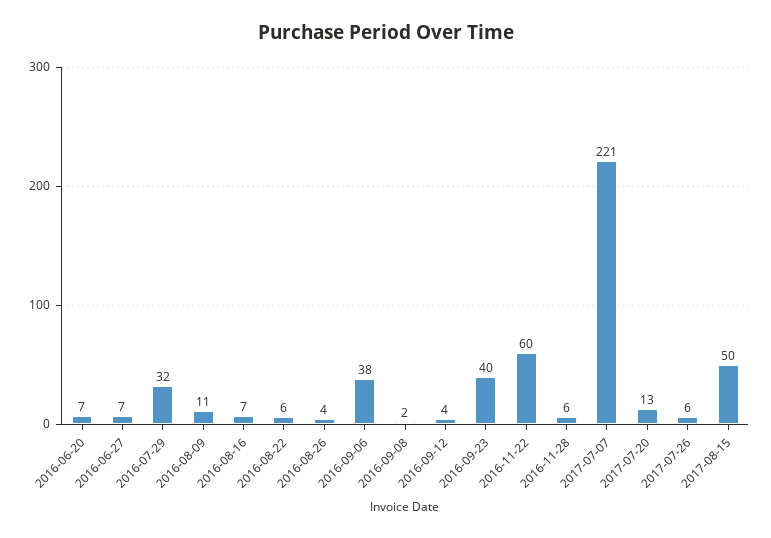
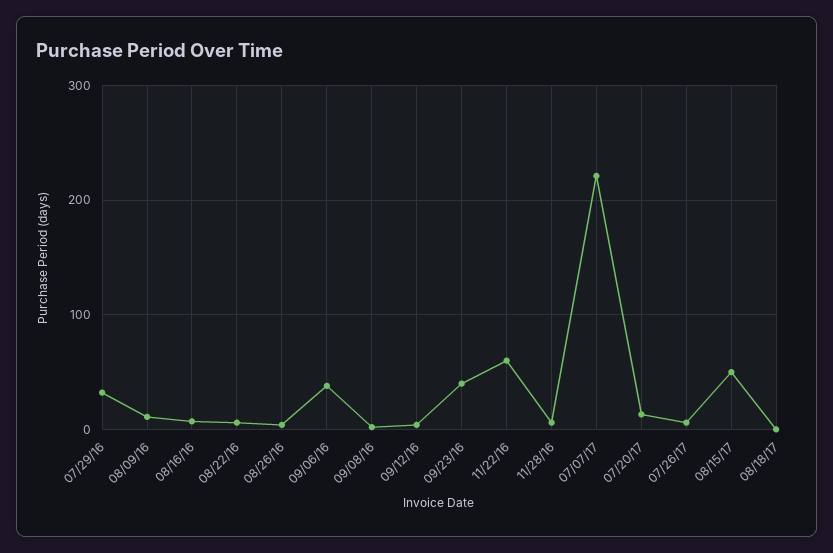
2016-06-20: 7 -> none
2016-06-27: 7 -> none
08/18/17: none -> 0

